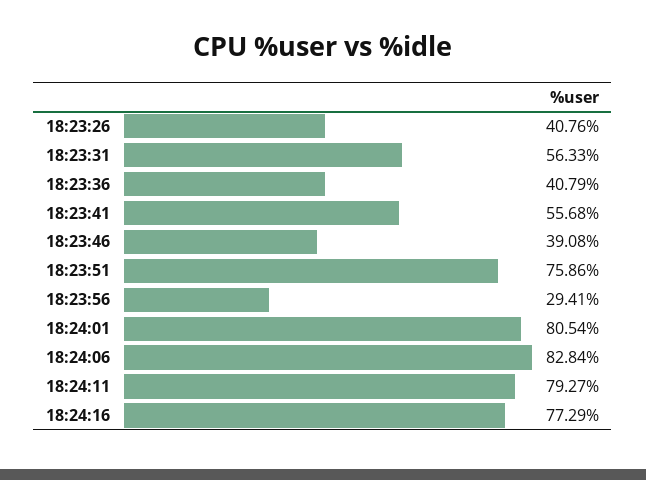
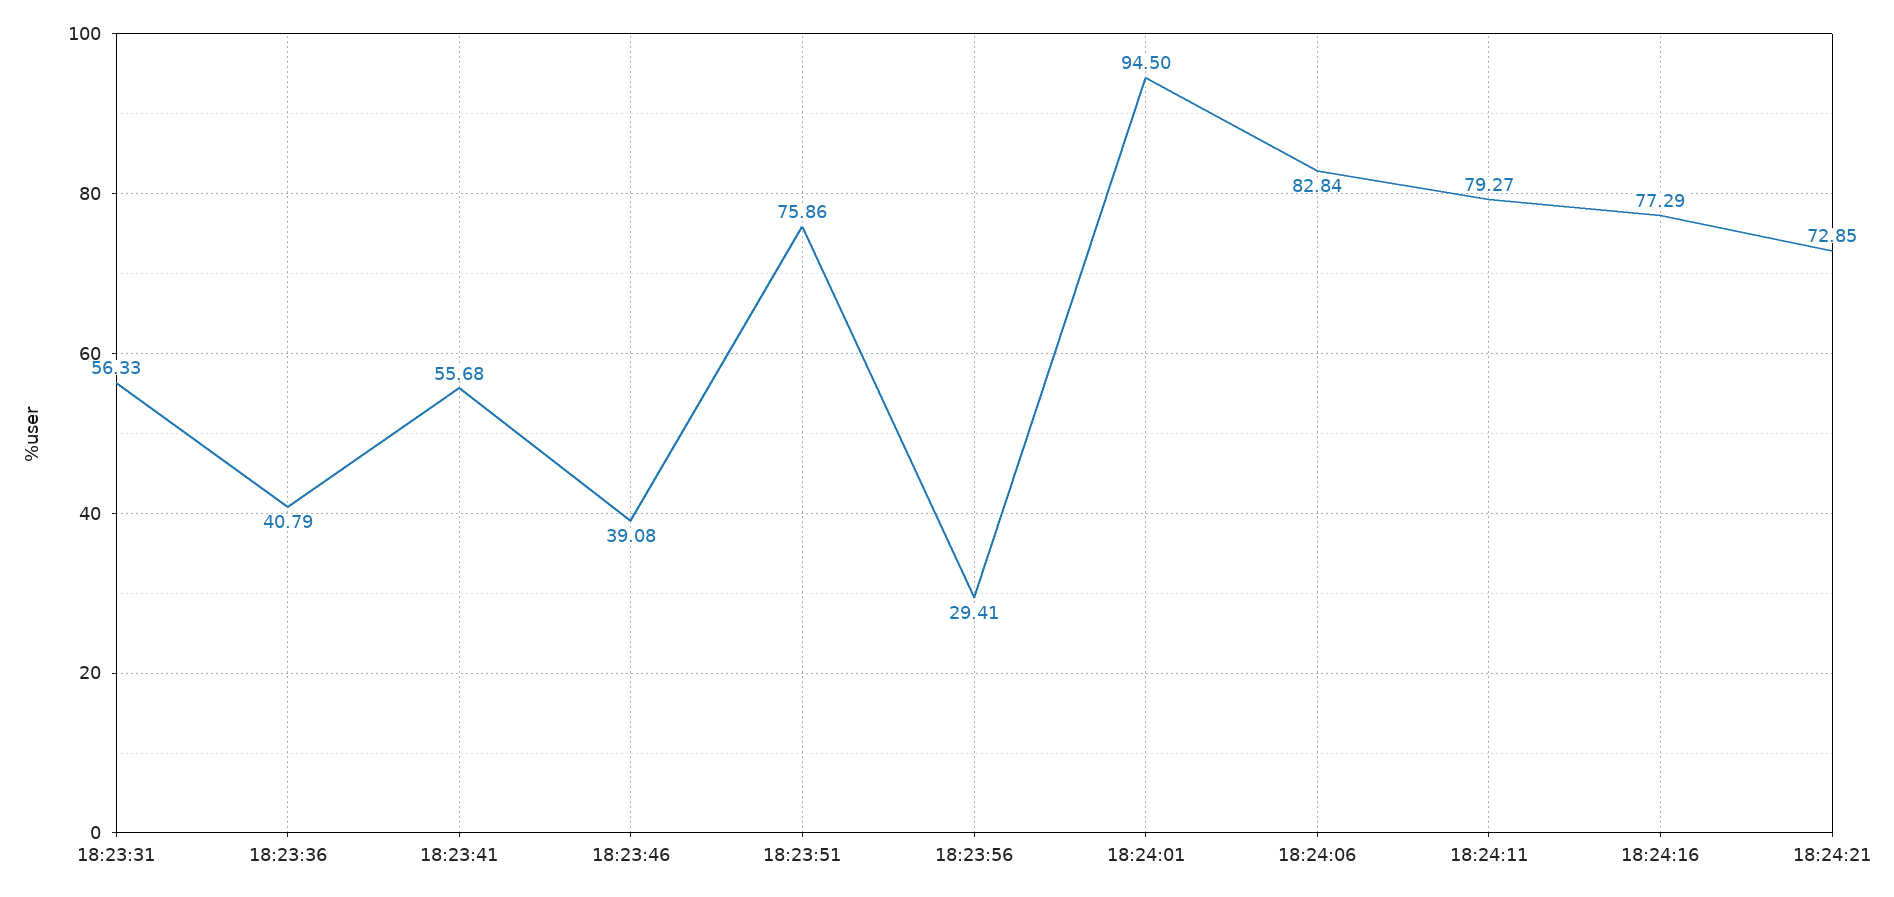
18:23:26: 40.76 -> none
18:24:01: 80.54 -> 94.5
18:24:21: none -> 72.85

